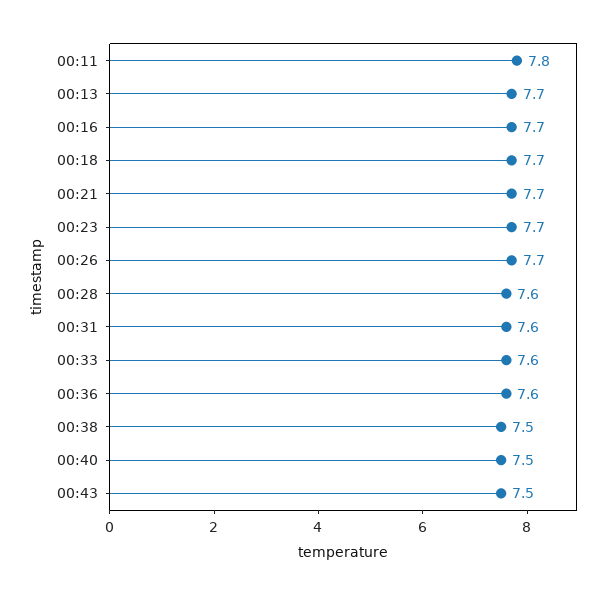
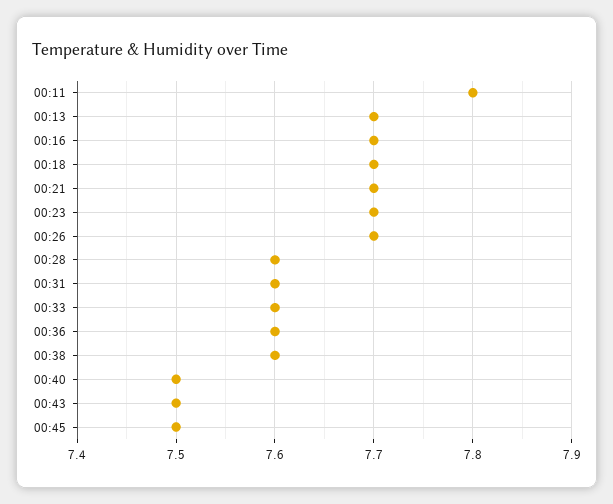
00:38: 7.5 -> 7.6
00:45: none -> 7.5

